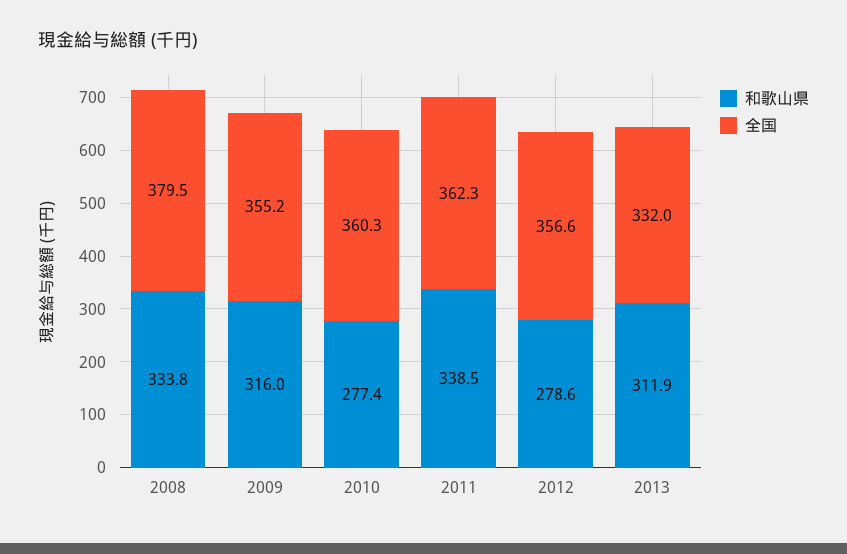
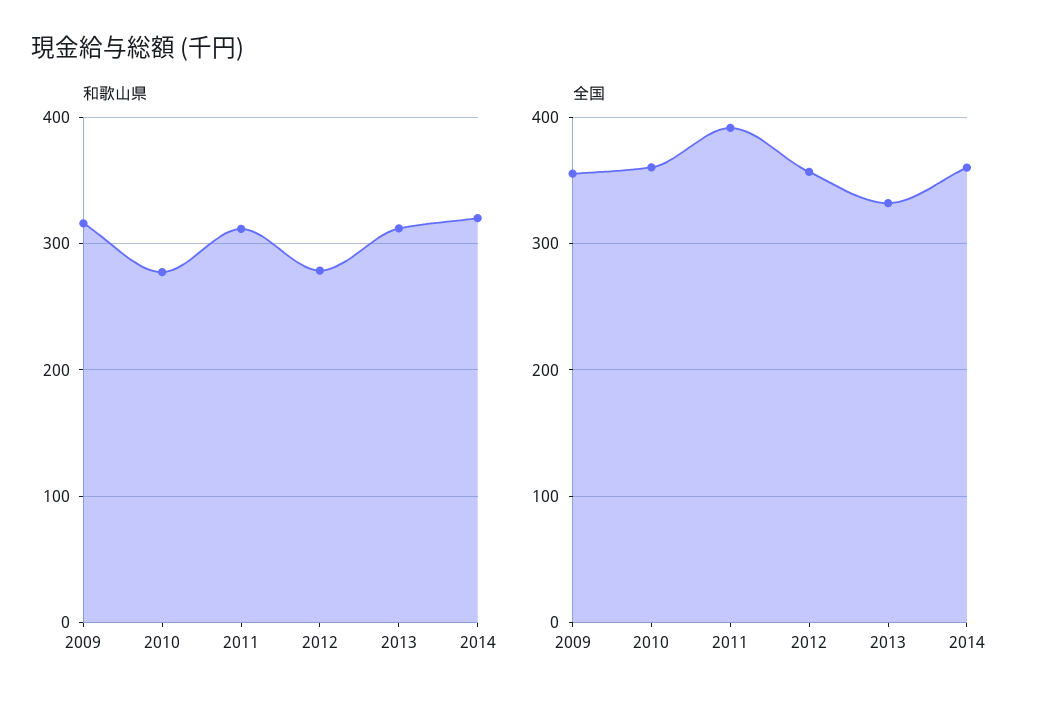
和歌山県, 2008: 333.8 -> none
全国, 2008: 379.5 -> none
和歌山県, 2011: 338.5 -> 310
全国, 2011: 362.3 -> 390
和歌山県, 2014: none -> 320
全国, 2014: none -> 360

